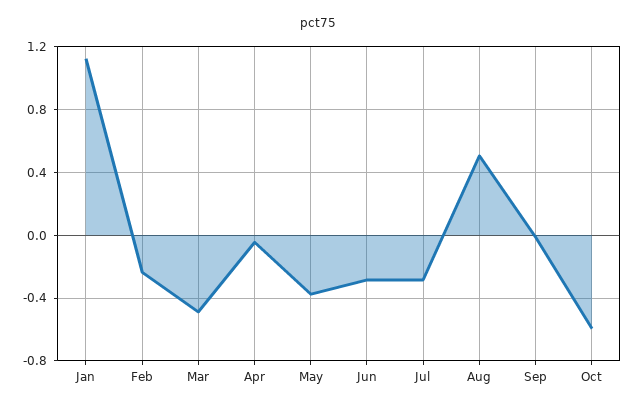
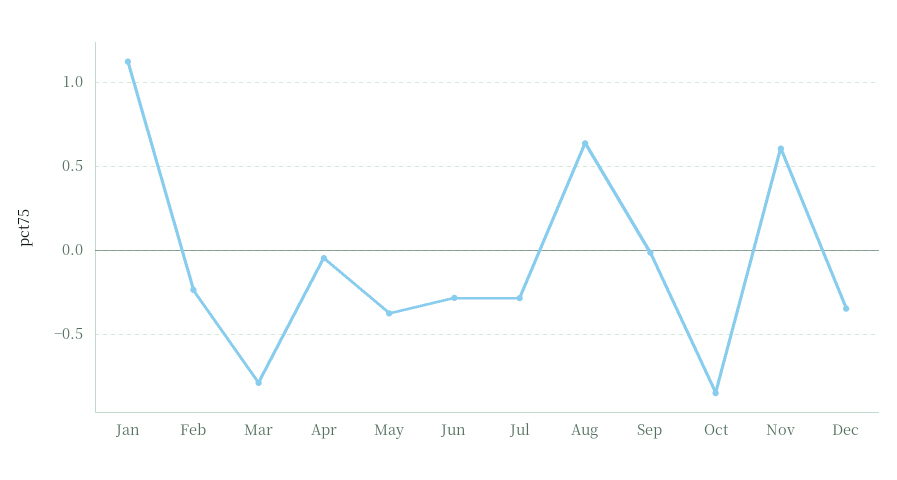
Mar: -0.5 -> -0.8
Aug: 0.5 -> 0.65
Oct: -0.6 -> -0.85
Nov: none -> 0.6
Dec: none -> -0.35

